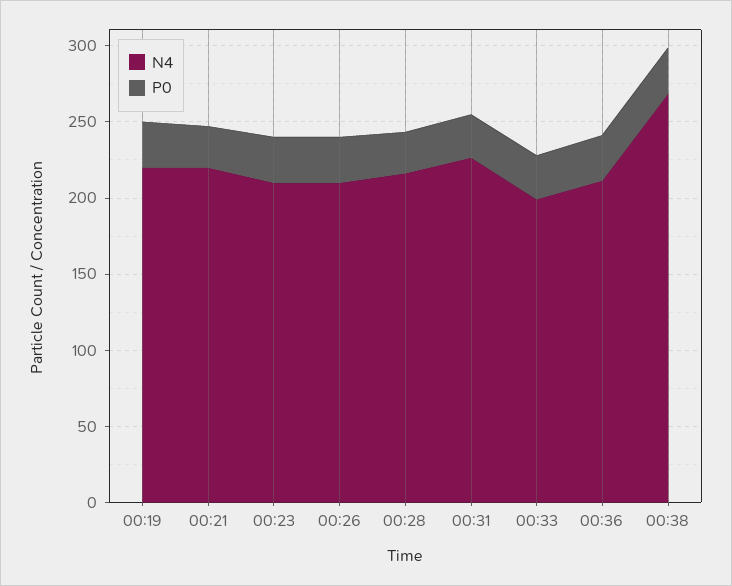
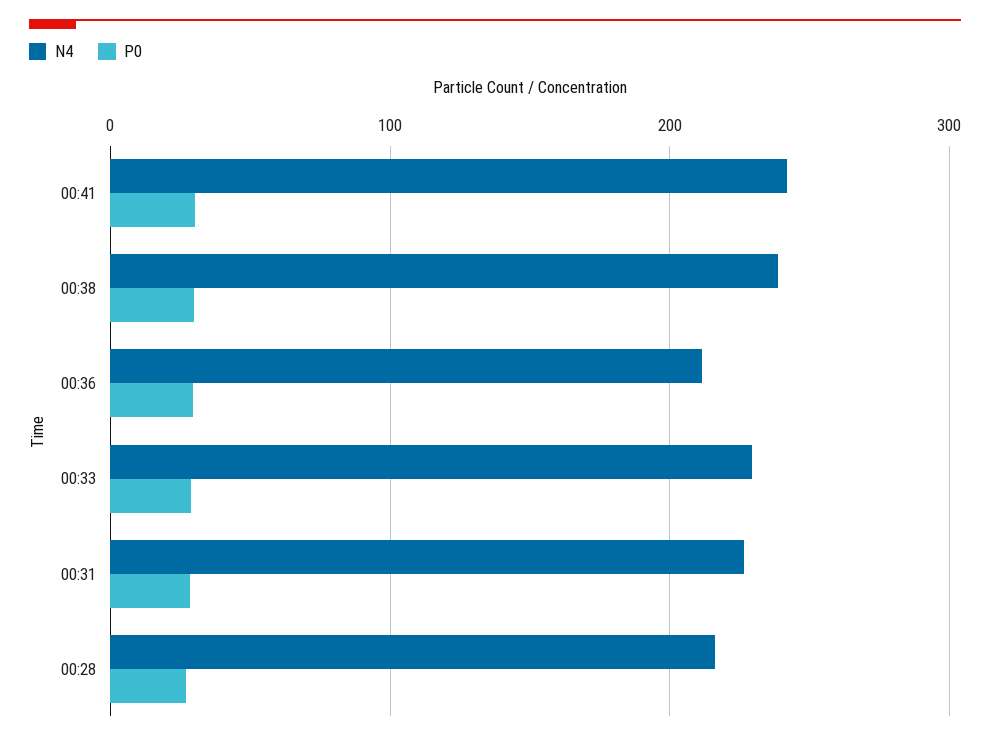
N4, 00:19: 220 -> none
P0, 00:19: 30 -> none
N4, 00:21: 220 -> none
P0, 00:21: 30 -> none
N4, 00:23: 210 -> none
P0, 00:23: 30 -> none
N4, 00:26: 210 -> none
P0, 00:26: 30 -> none
N4, 00:33: 200 -> 230
N4, 00:38: 270 -> 240
N4, 00:41: none -> 240
P0, 00:41: none -> 30

